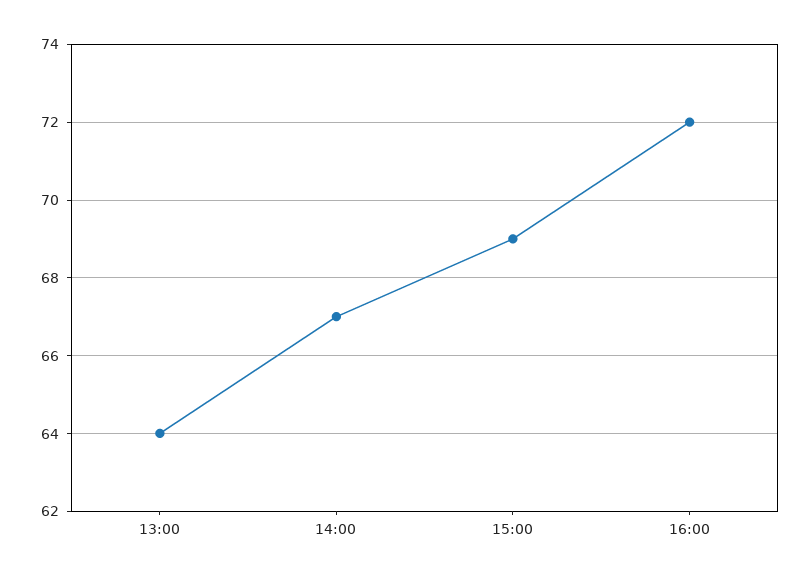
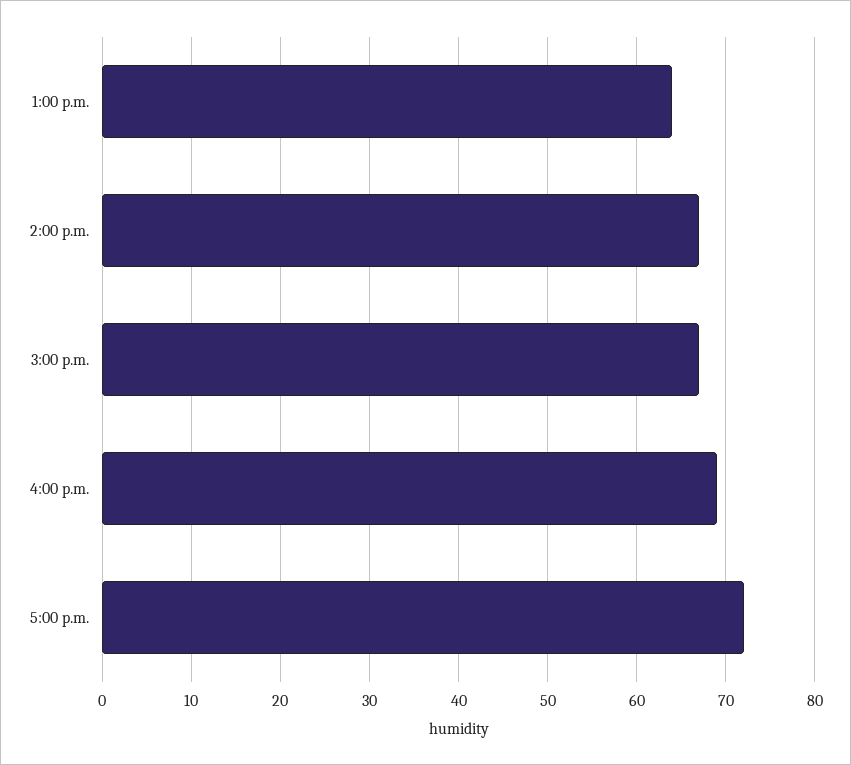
15:00: 69 -> 67
16:00: 72 -> 69
5:00 p.m.: none -> 72

